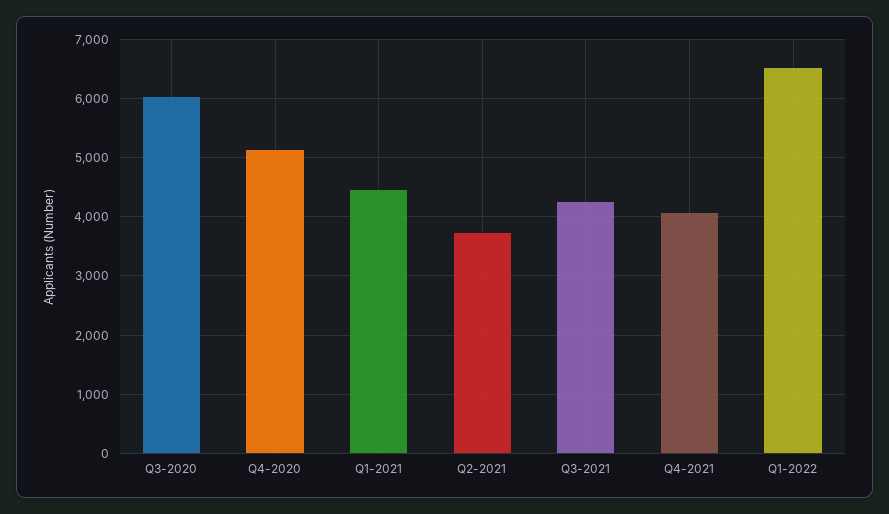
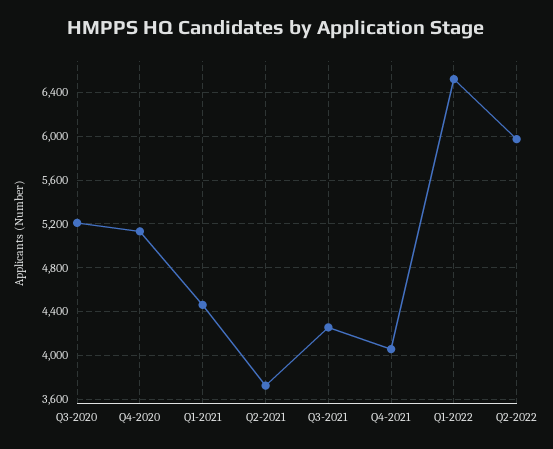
Q3-2020: 6000 -> 5200
Q2-2022: none -> 6000

